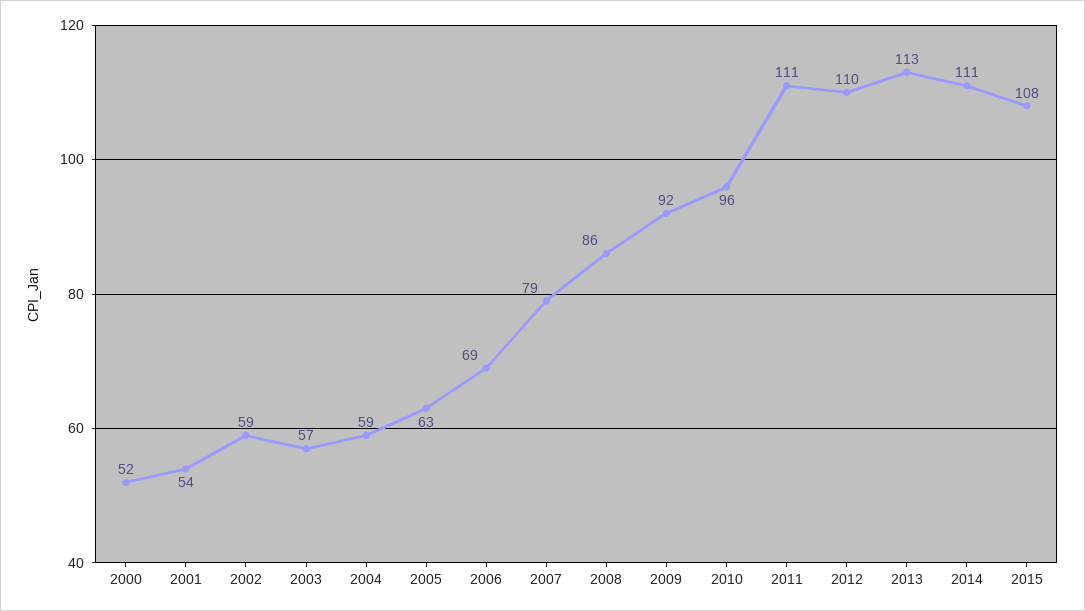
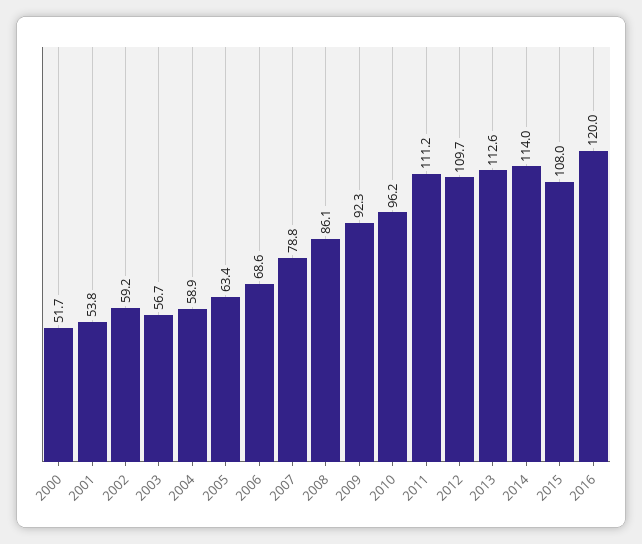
2014: 111 -> 114
2016: none -> 120

